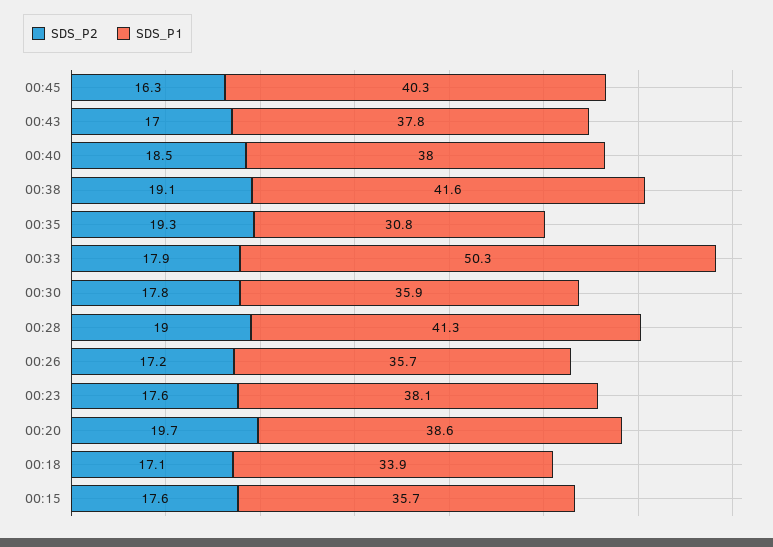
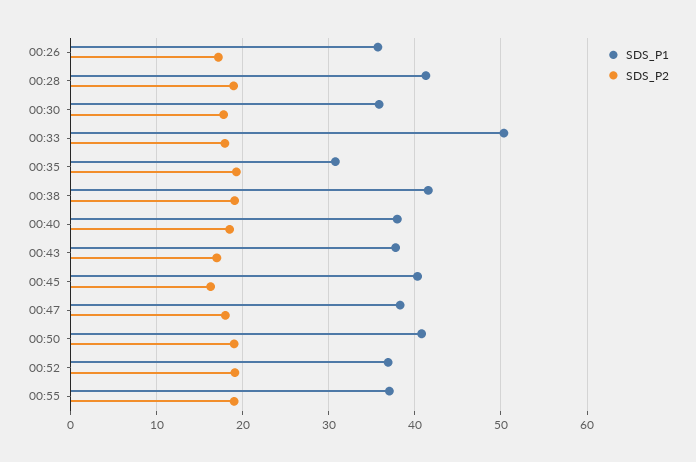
SDS_P2, 00:23: 17.6 -> none
SDS_P1, 00:23: 38.1 -> none
SDS_P2, 00:20: 19.7 -> none
SDS_P1, 00:20: 38.6 -> none
SDS_P2, 00:18: 17.1 -> none
SDS_P1, 00:18: 33.9 -> none
SDS_P2, 00:15: 17.6 -> none
SDS_P1, 00:15: 35.7 -> none
SDS_P1, 00:47: none -> 38
SDS_P2, 00:47: none -> 18
SDS_P1, 00:50: none -> 41
SDS_P2, 00:50: none -> 19
SDS_P1, 00:52: none -> 37
SDS_P2, 00:52: none -> 19
SDS_P1, 00:55: none -> 37
SDS_P2, 00:55: none -> 19

